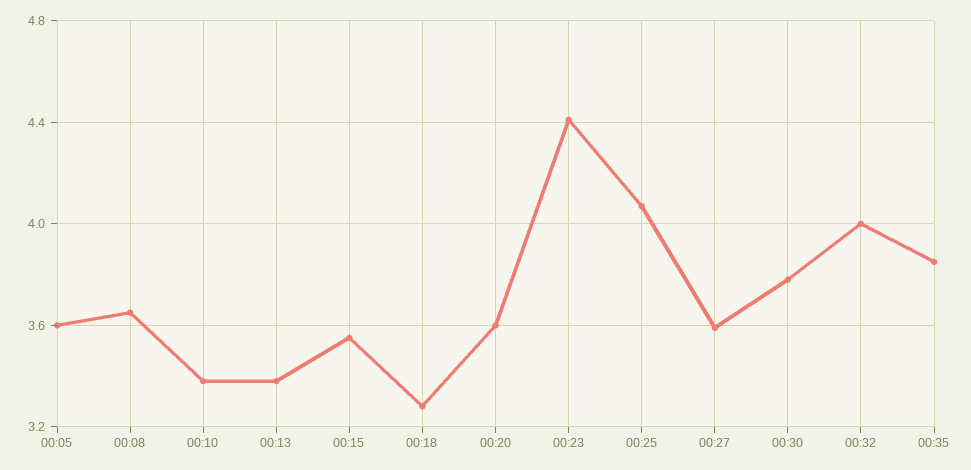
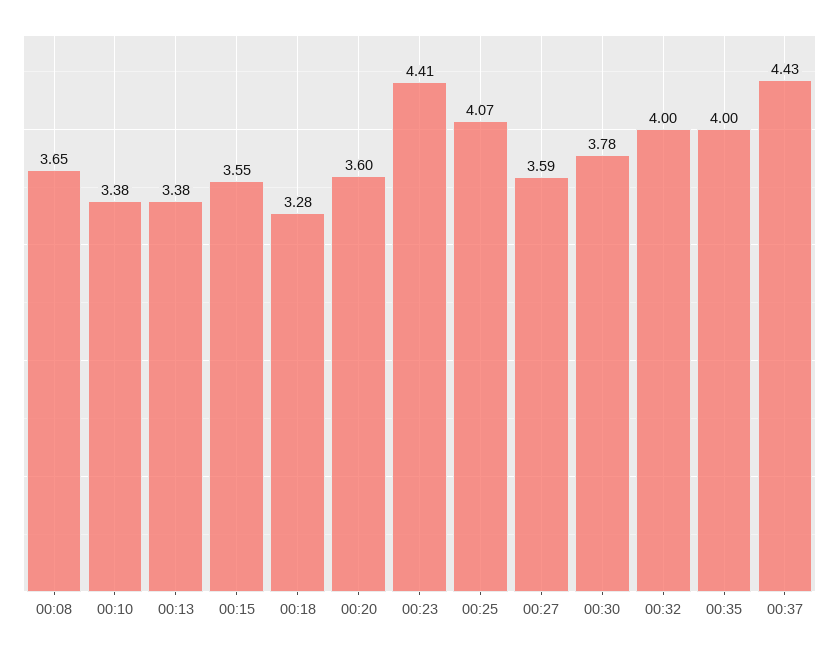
00:05: 3.6 -> none
00:35: 3.85 -> 4
00:37: none -> 4.43

